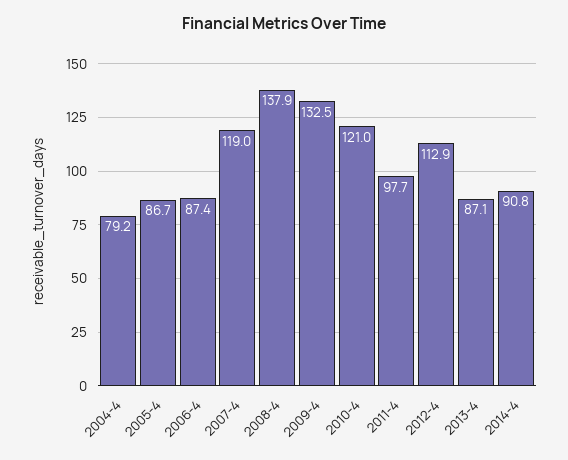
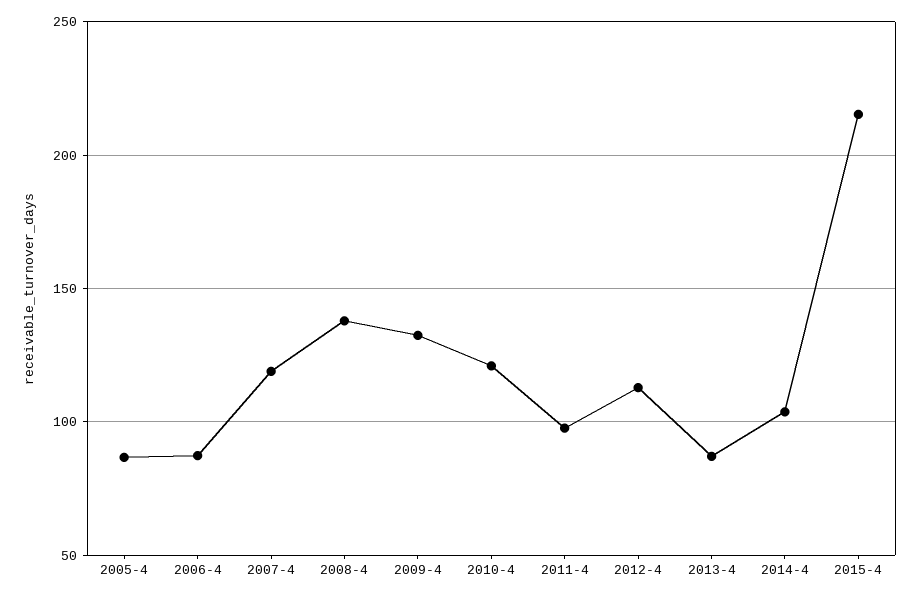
2004-4: 79.2 -> none
2014-4: 90.8 -> 105
2015-4: none -> 215

